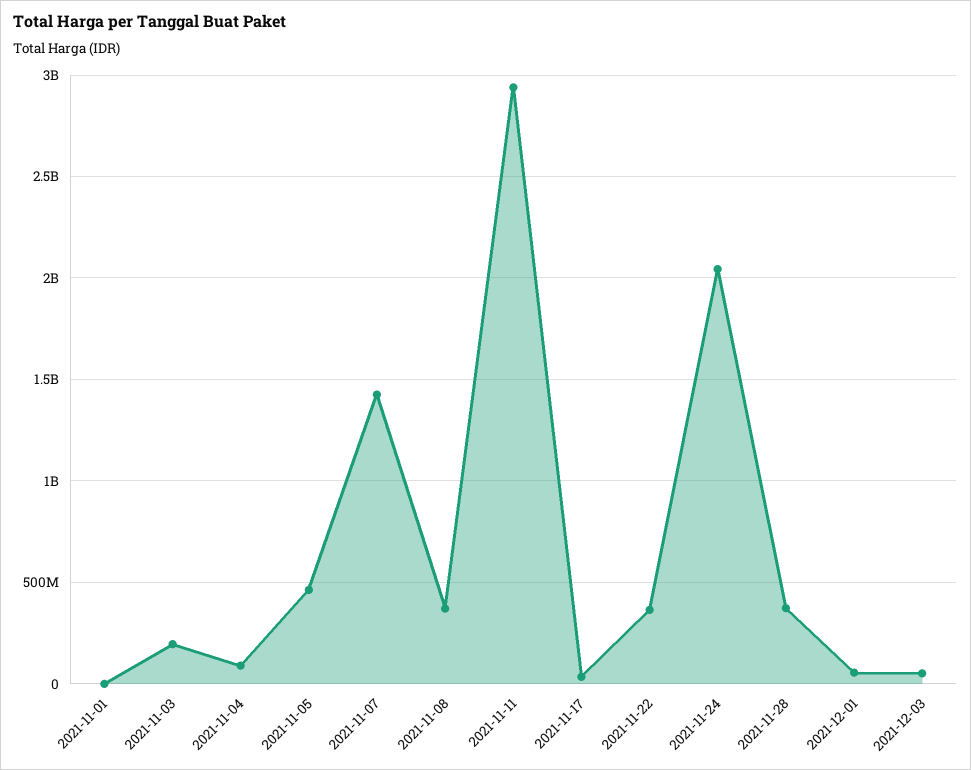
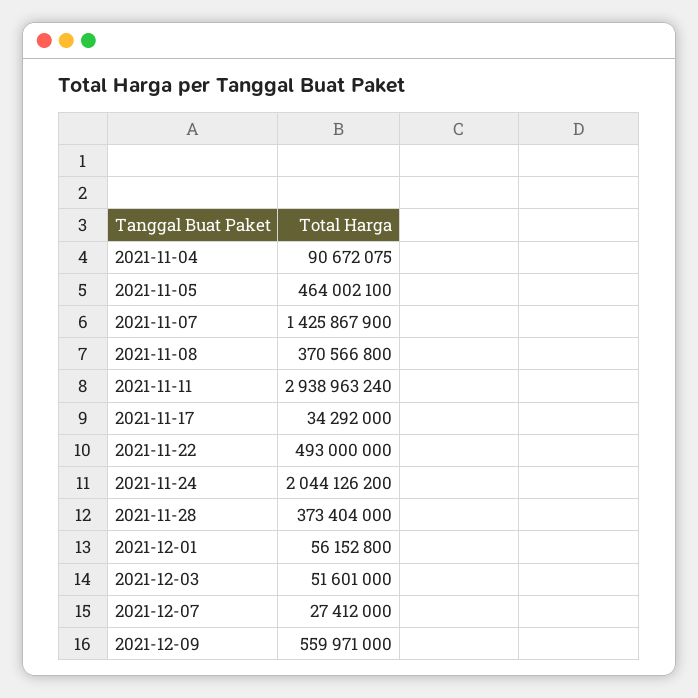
2021-11-01: 0 -> none
2021-11-03: 200000000 -> none
2021-11-22: 350000000 -> 493000000
2021-12-07: none -> 27412000
2021-12-09: none -> 559971000

